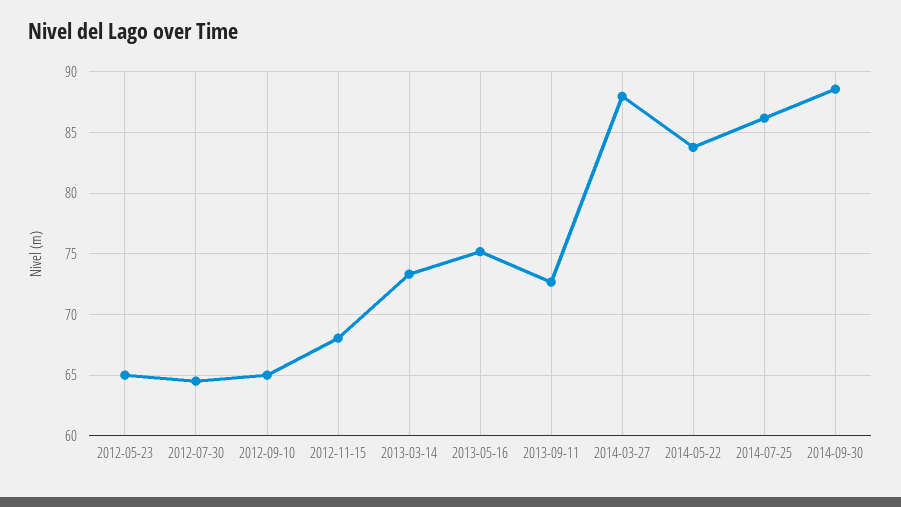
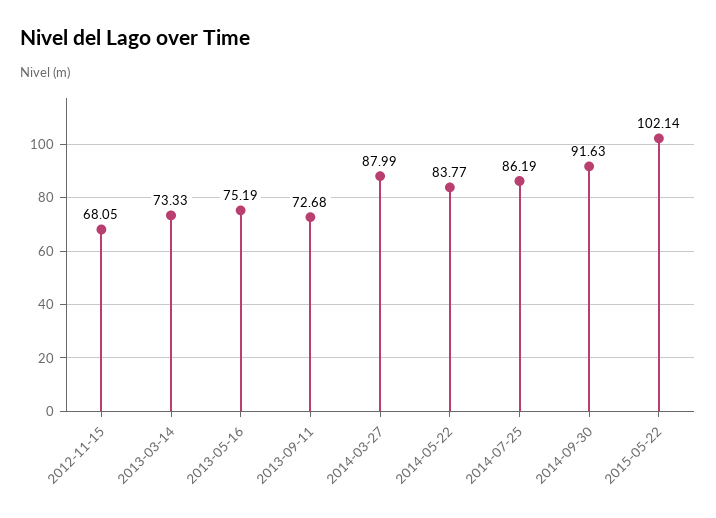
2012-05-23: 65 -> none
2012-07-30: 64.5 -> none
2012-09-10: 65 -> none
2014-09-30: 88.5 -> 91.63
2015-05-22: none -> 102.14

